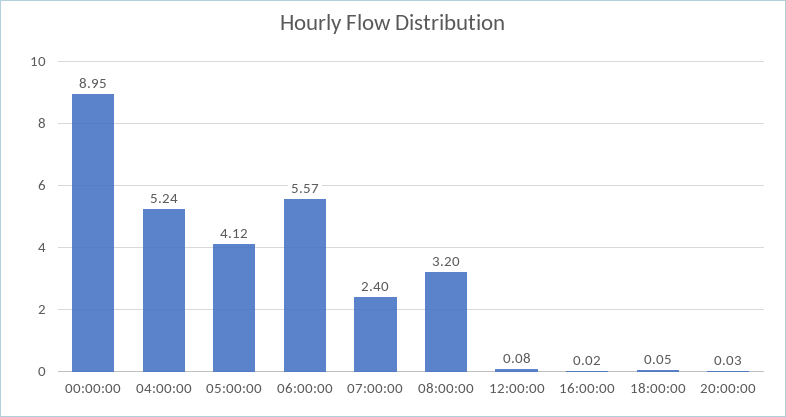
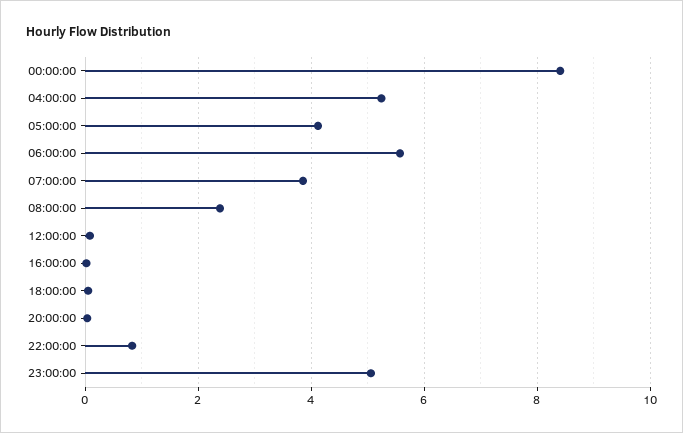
00:00:00: 8.95 -> 8.4
07:00:00: 2.4 -> 3.8
08:00:00: 3.2 -> 2.4
22:00:00: none -> 0.8
23:00:00: none -> 5

